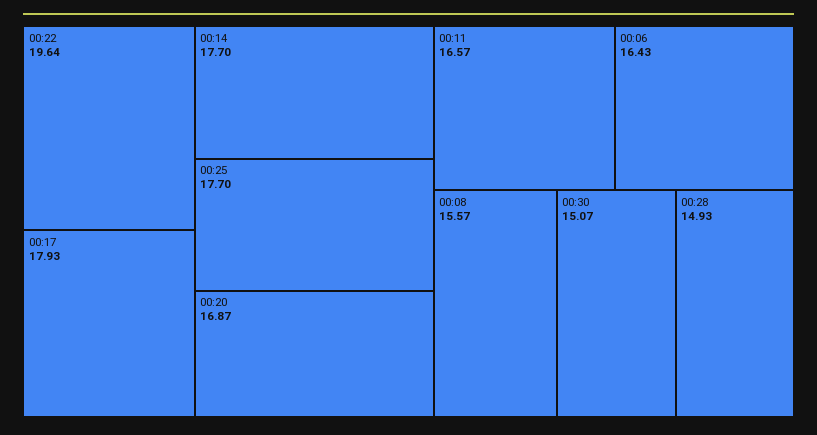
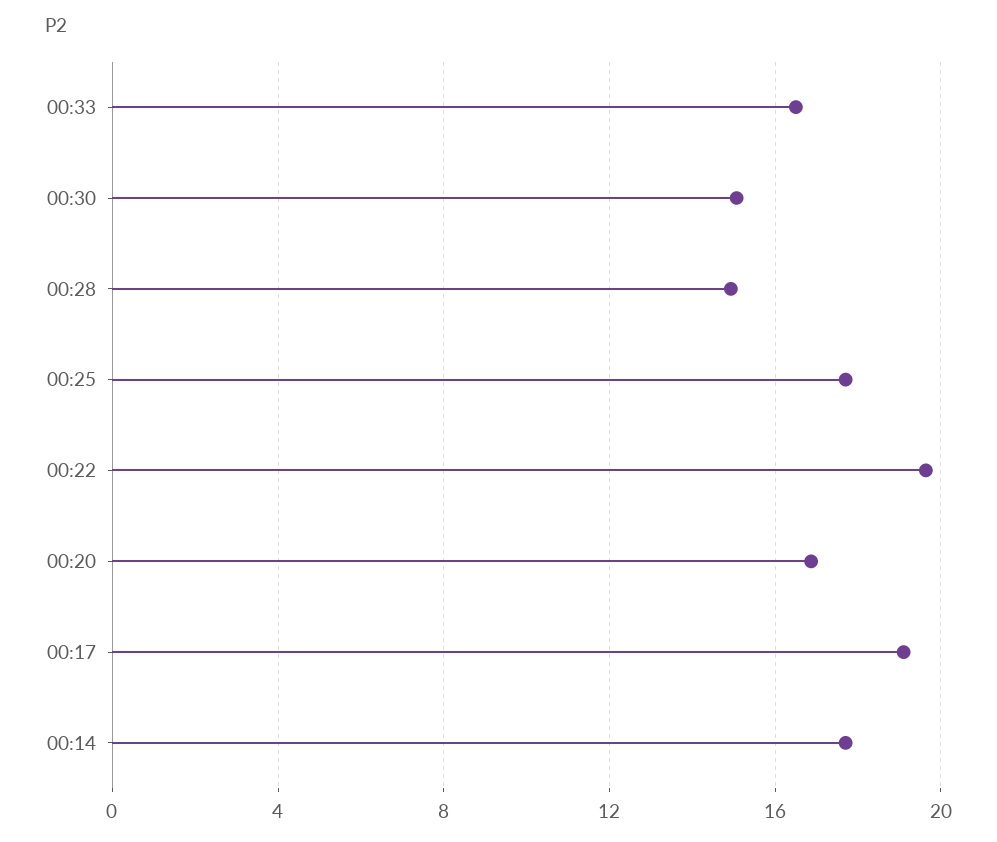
00:17: 17.93 -> 19
00:11: 16.57 -> none
00:06: 16.43 -> none
00:08: 15.57 -> none
00:33: none -> 16.5

